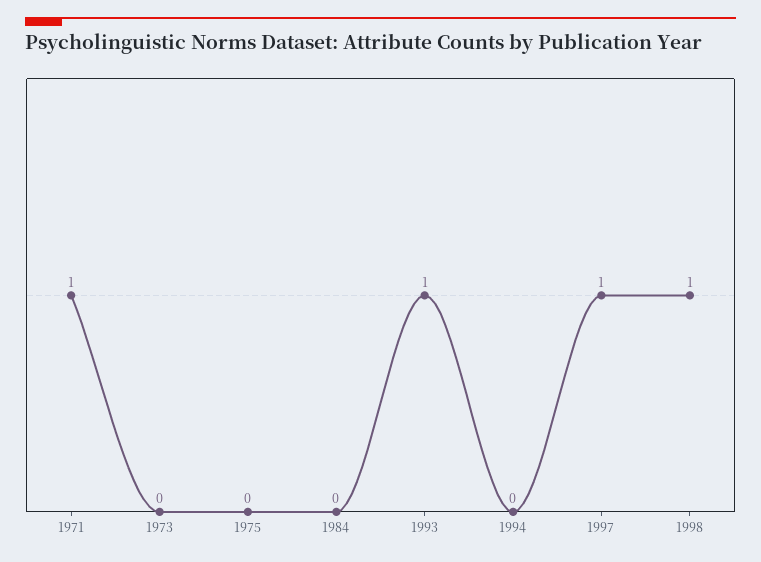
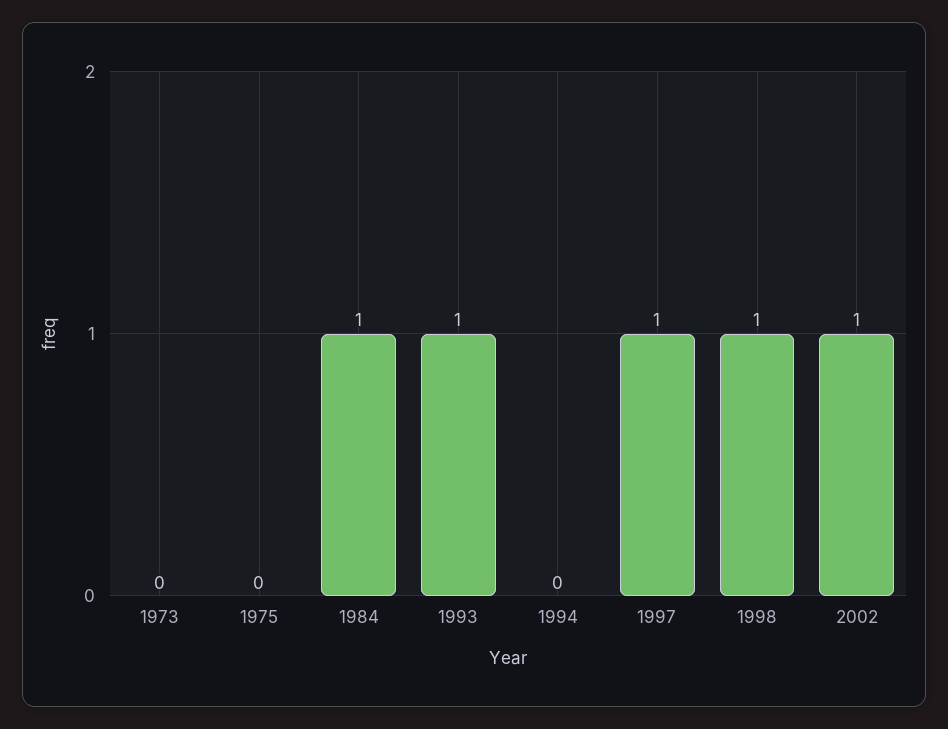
1971: 1 -> none
1984: 0 -> 1
2002: none -> 1

